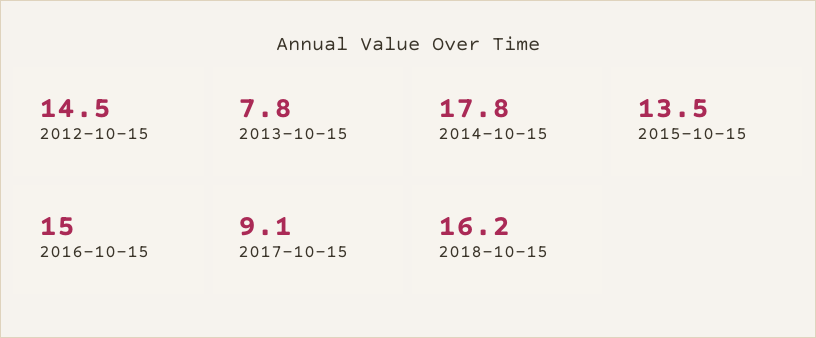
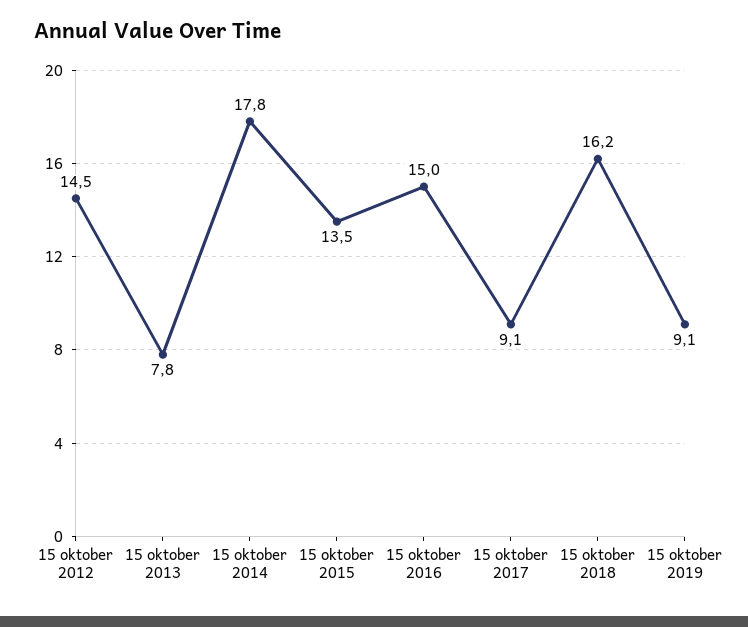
15 oktober 2019: none -> 9.1

